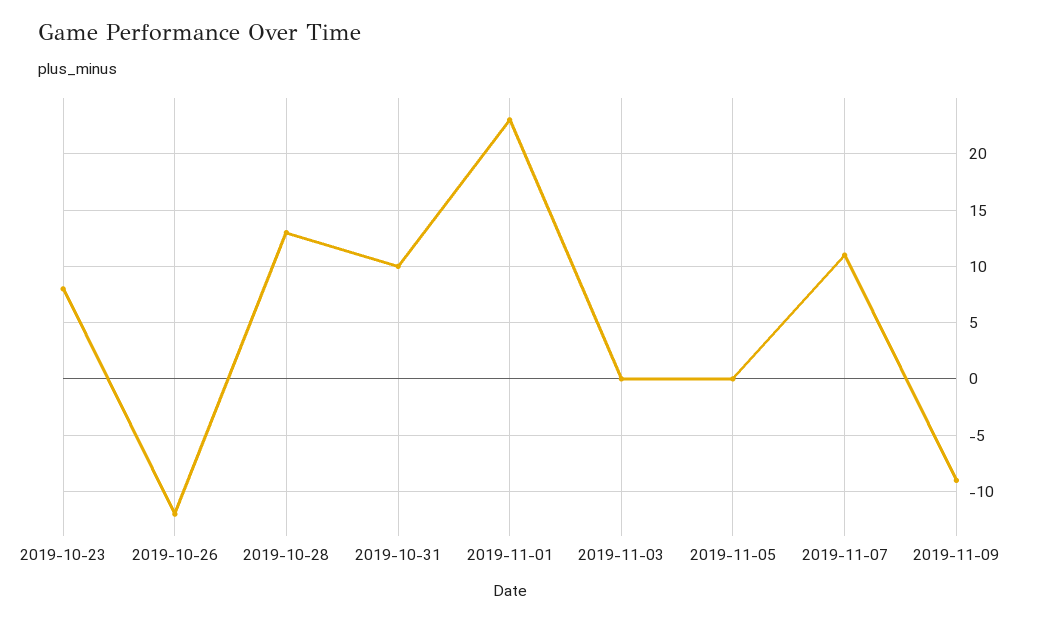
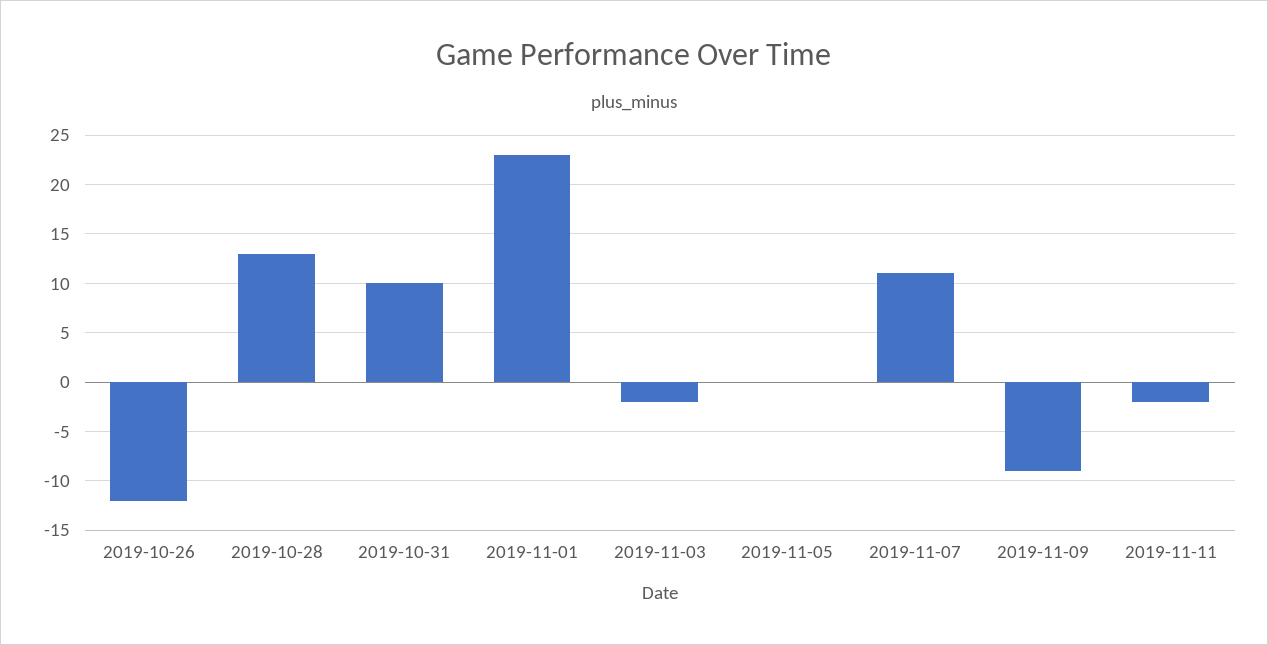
2019-10-23: 8 -> none
2019-11-03: 0 -> -2
2019-11-11: none -> -2

